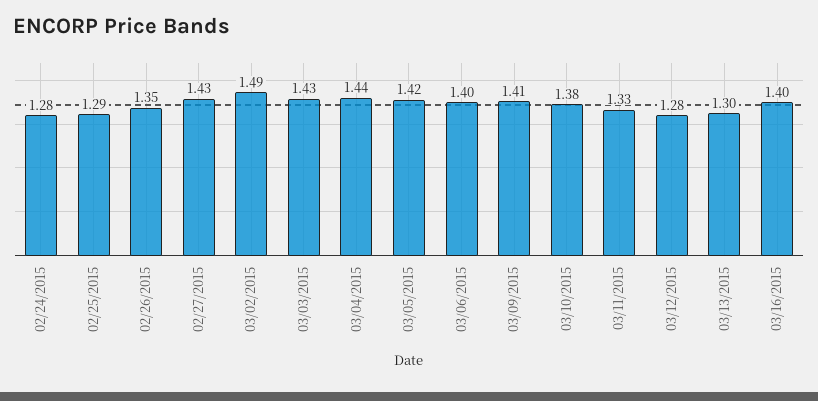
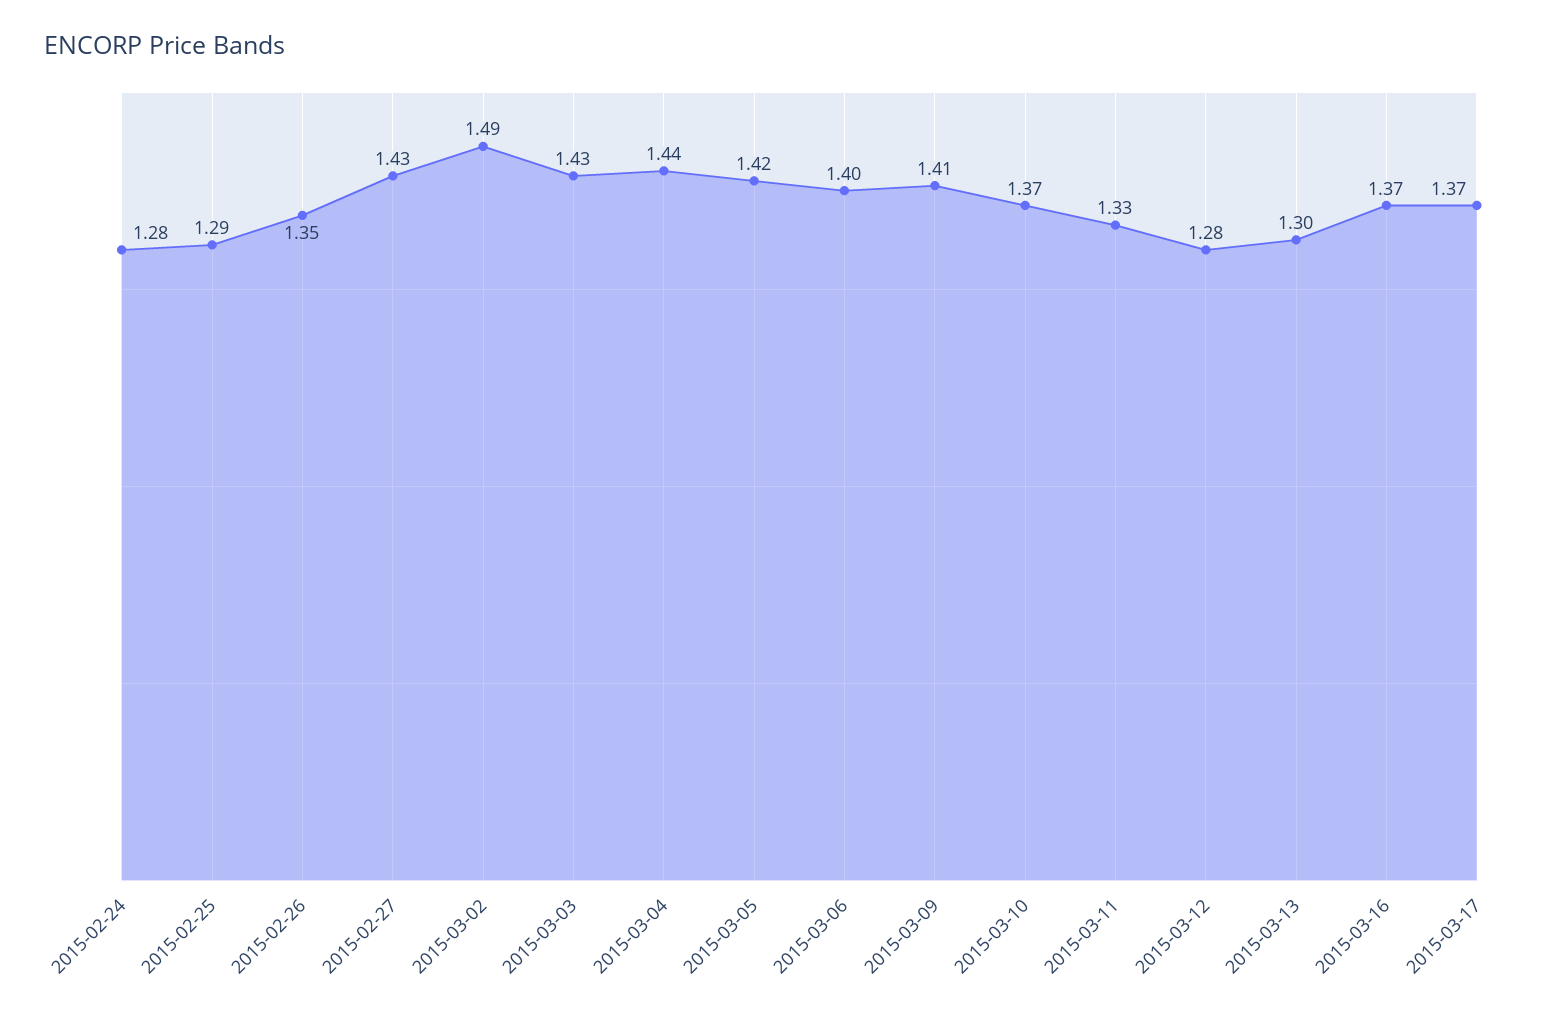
03/10/2015: 1.38 -> 1.37
03/16/2015: 1.4 -> 1.37
2015-03-17: none -> 1.37

